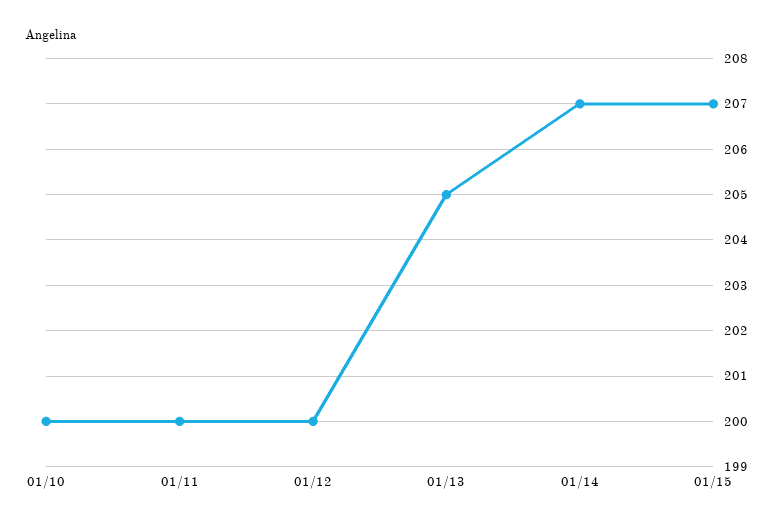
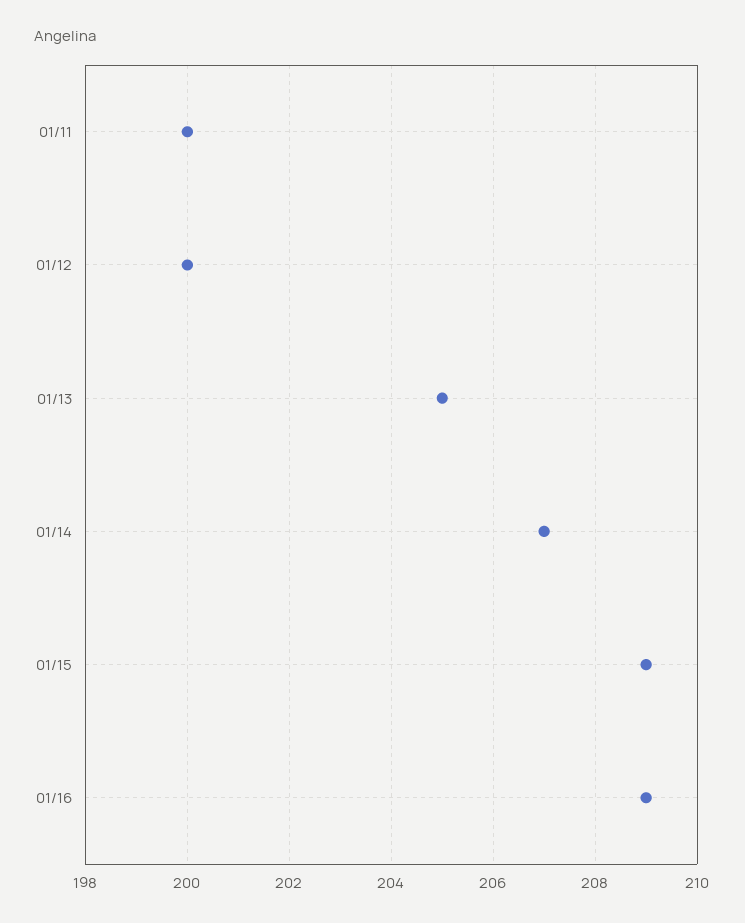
01/10: 200 -> none
01/15: 207 -> 209
01/16: none -> 209

